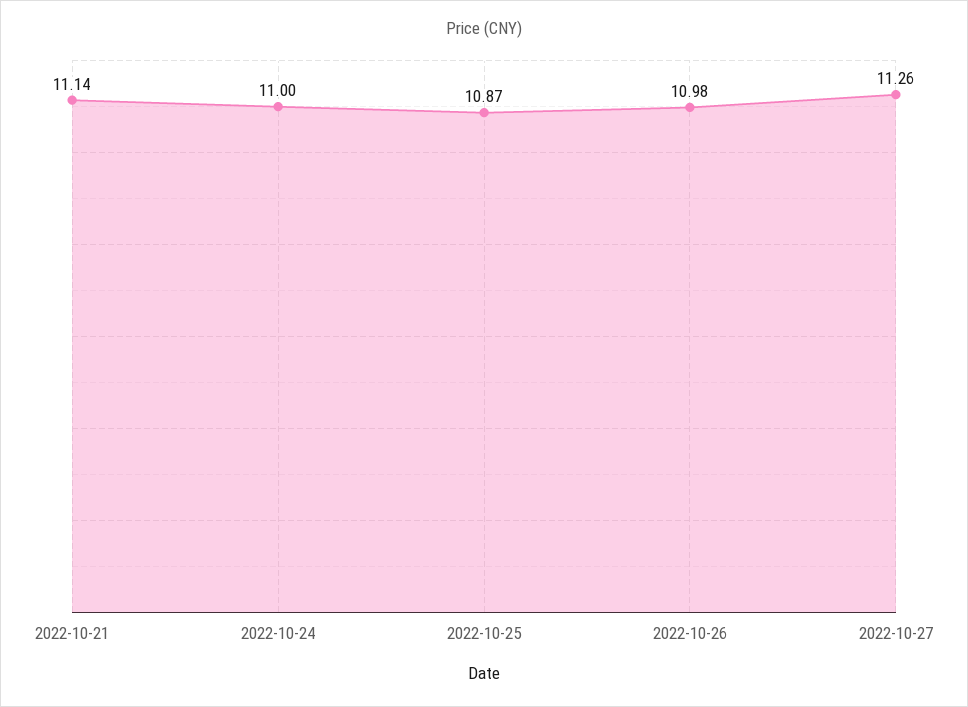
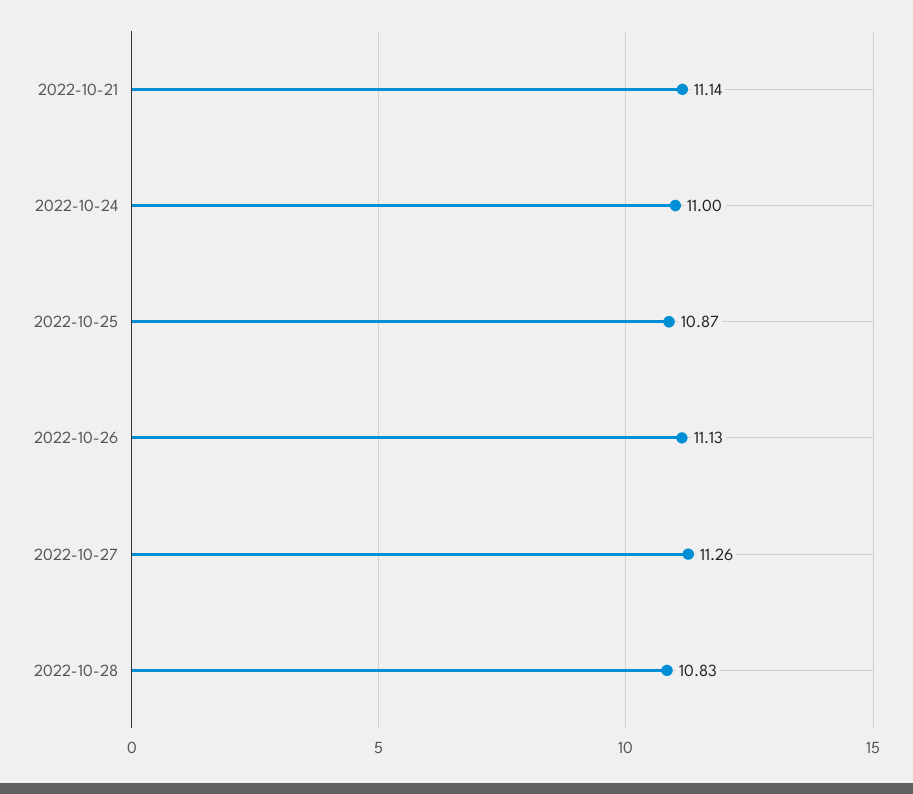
2022-10-26: 10.98 -> 11.13
2022-10-28: none -> 10.83

